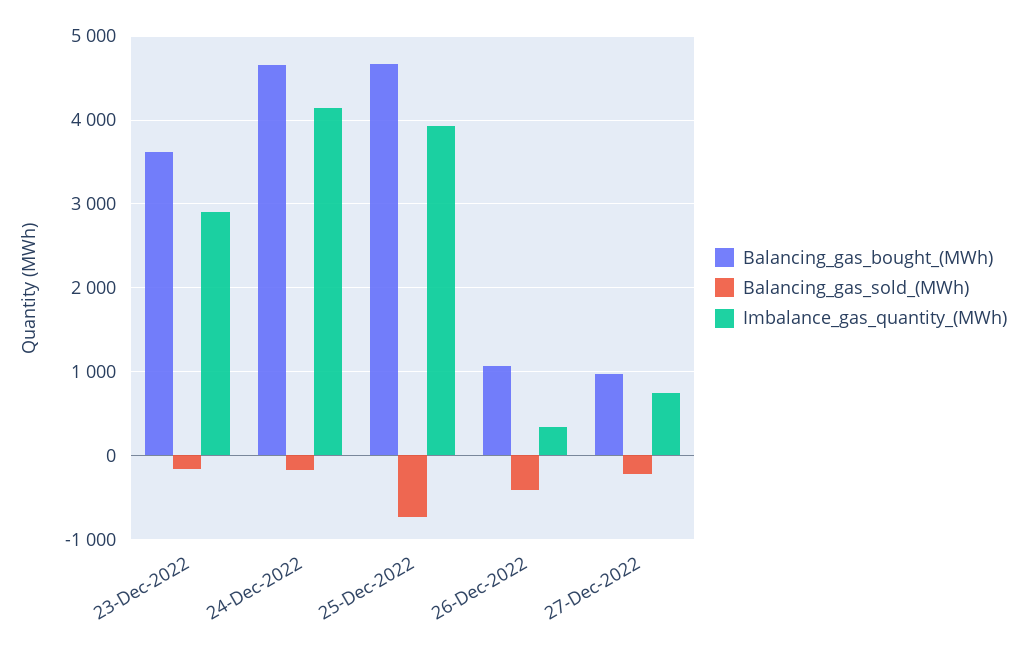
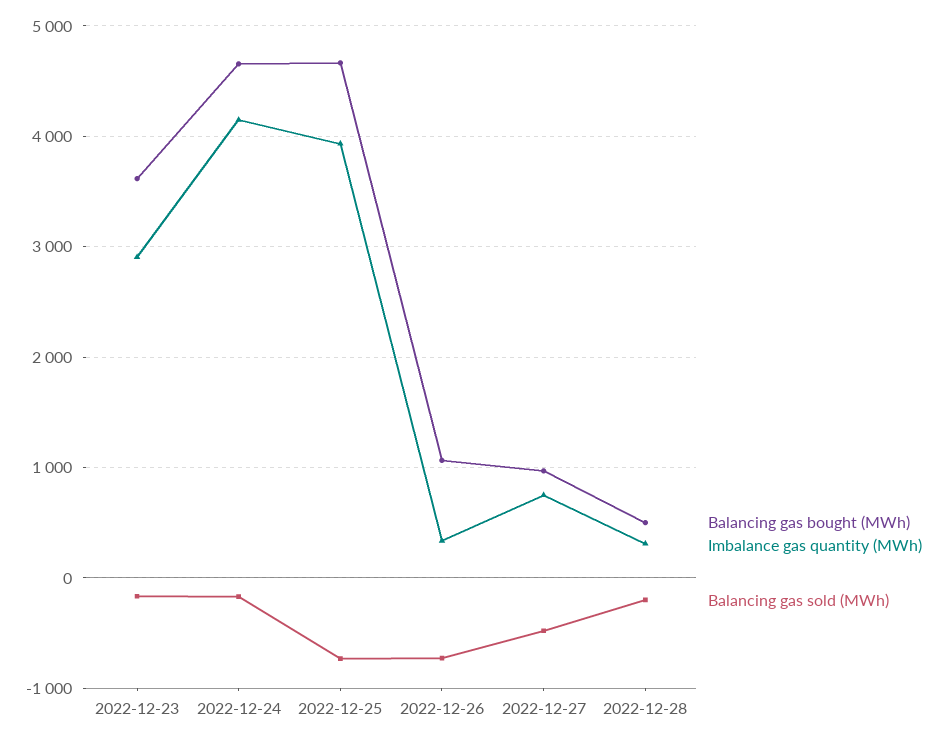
Balancing_gas_sold_(MWh), 26-Dec-2022: -400 -> -700
Balancing_gas_sold_(MWh), 27-Dec-2022: -200 -> -500
Balancing_gas_bought_(MWh), 2022-12-28: none -> 500
Imbalance_gas_quantity_(MWh), 2022-12-28: none -> 300
Balancing_gas_sold_(MWh), 2022-12-28: none -> -200

